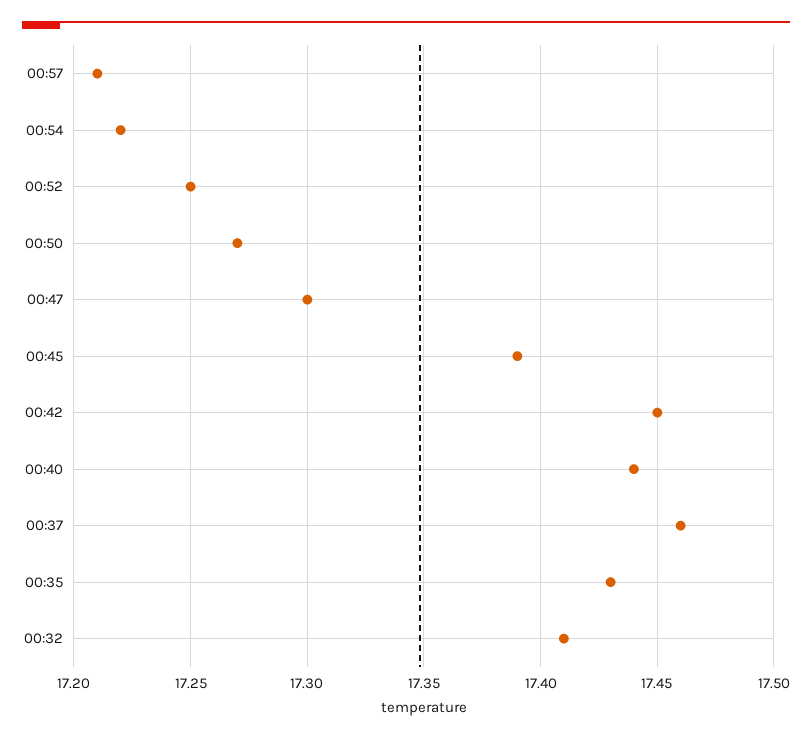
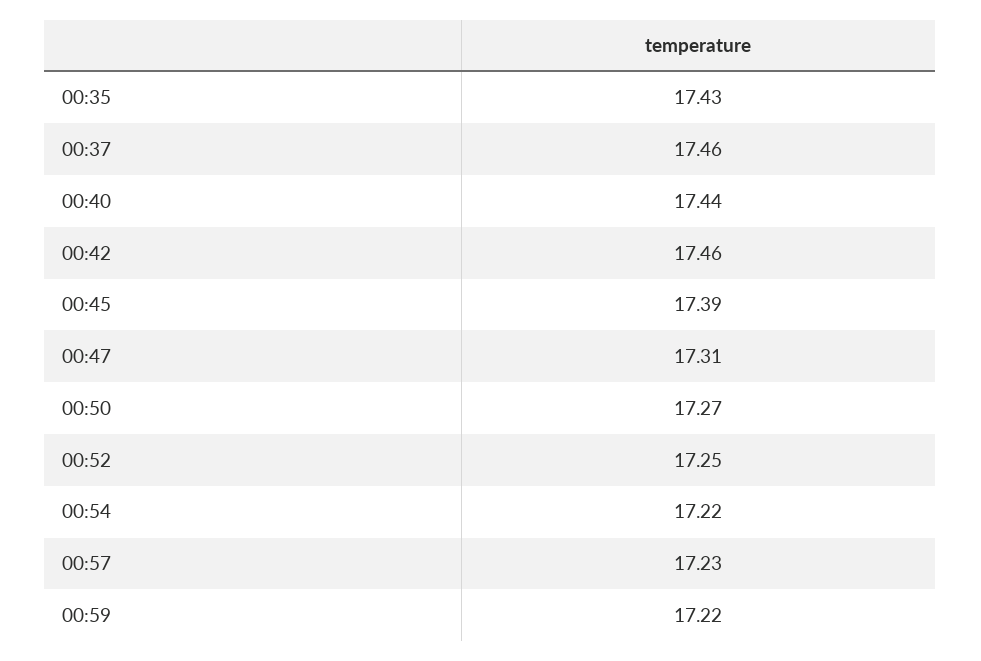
00:57: 17.21 -> 17.23
00:47: 17.3 -> 17.31
00:42: 17.45 -> 17.46
00:32: 17.41 -> none
00:59: none -> 17.22

